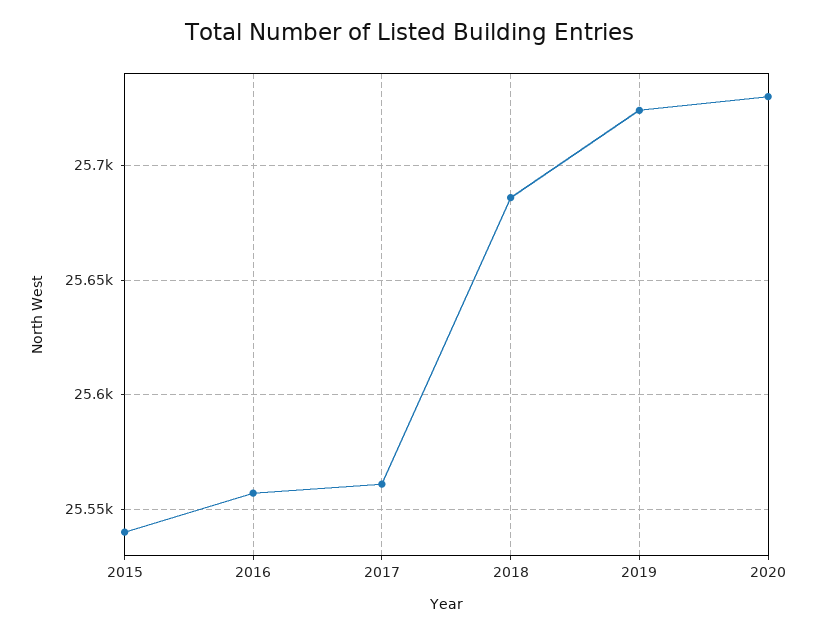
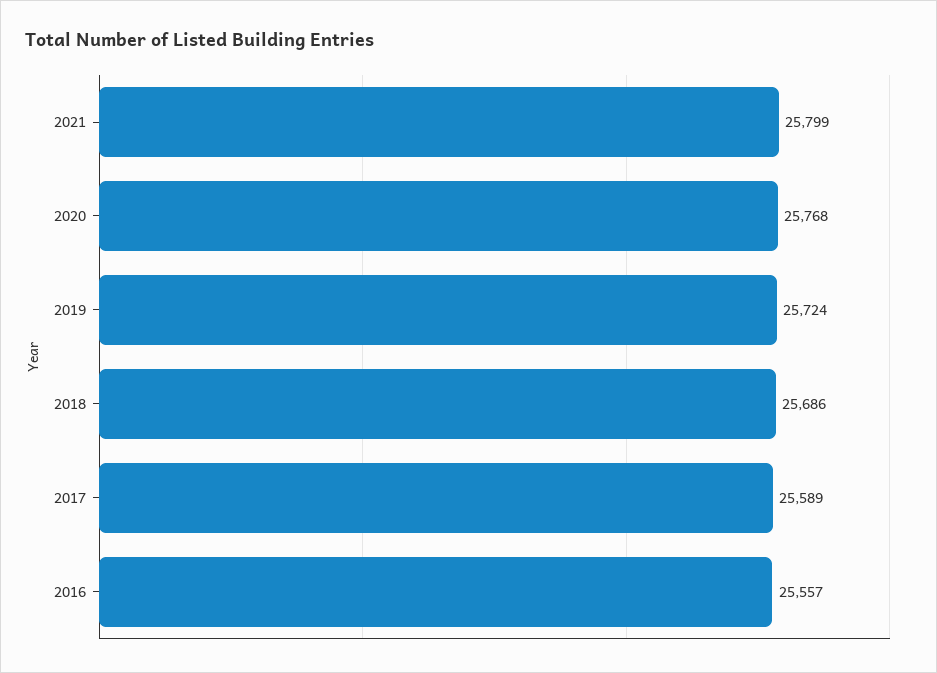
2015: 25540 -> none
2017: 25560 -> 25589
2020: 25730 -> 25768
2021: none -> 25799

